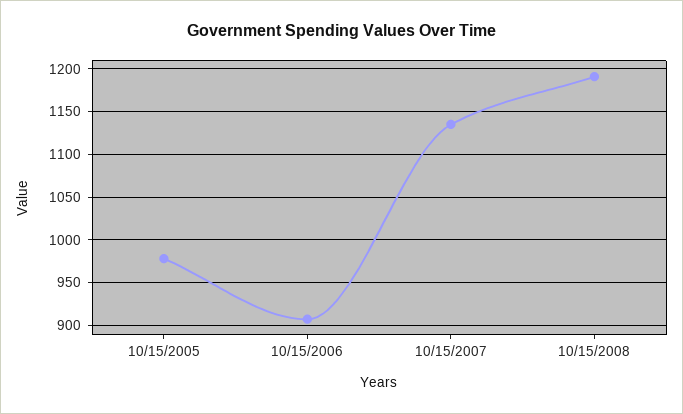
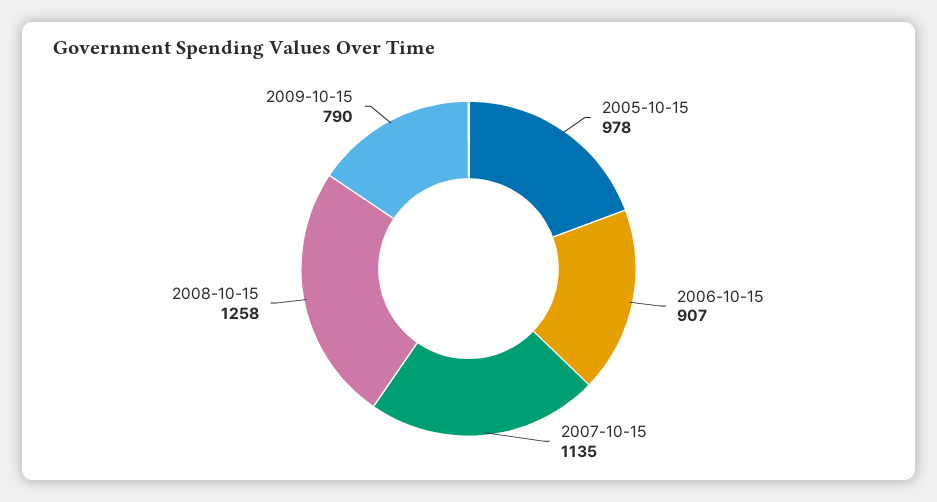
10/15/2008: 1190 -> 1258
2009-10-15: none -> 790

